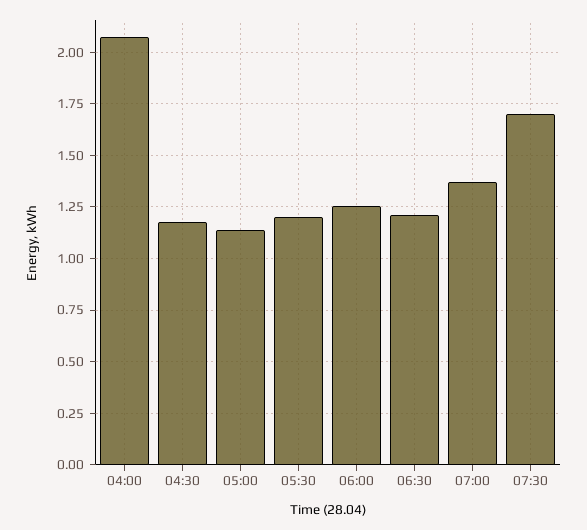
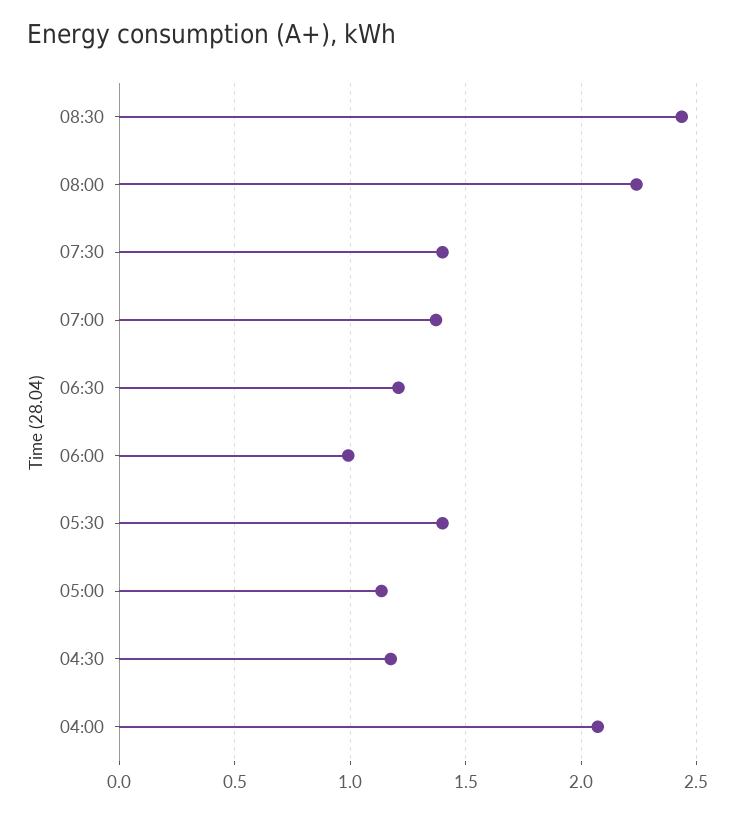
05:30: 1.2 -> 1.4
06:00: 1.25 -> 1
07:30: 1.7 -> 1.4
08:30: none -> 2.45
08:00: none -> 2.25

